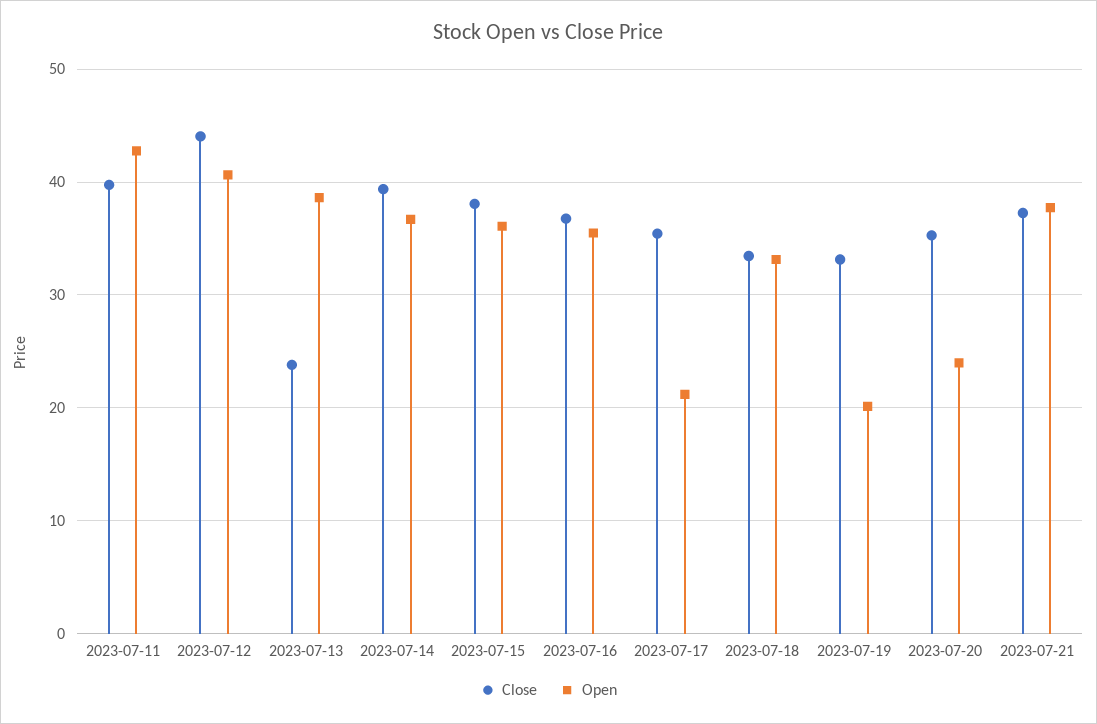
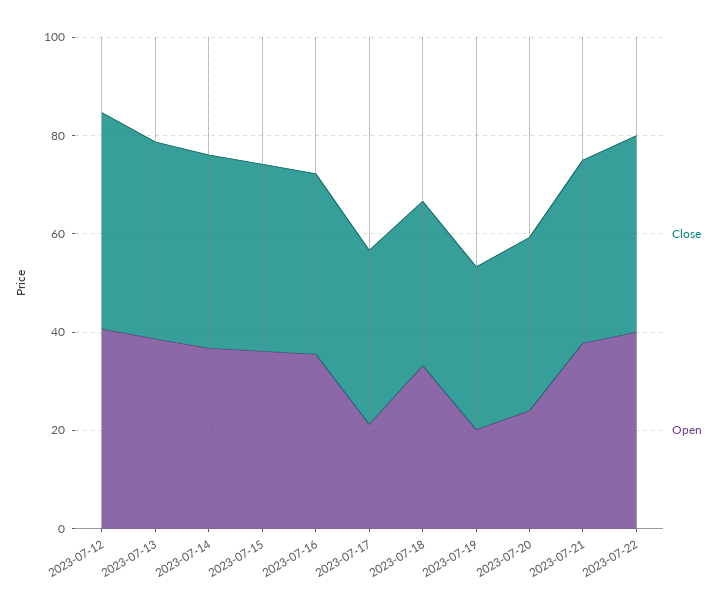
Close, 2023-07-11: 40 -> none
Open, 2023-07-11: 43 -> none
Close, 2023-07-13: 24 -> 40
Close, 2023-07-22: none -> 40
Open, 2023-07-22: none -> 40

